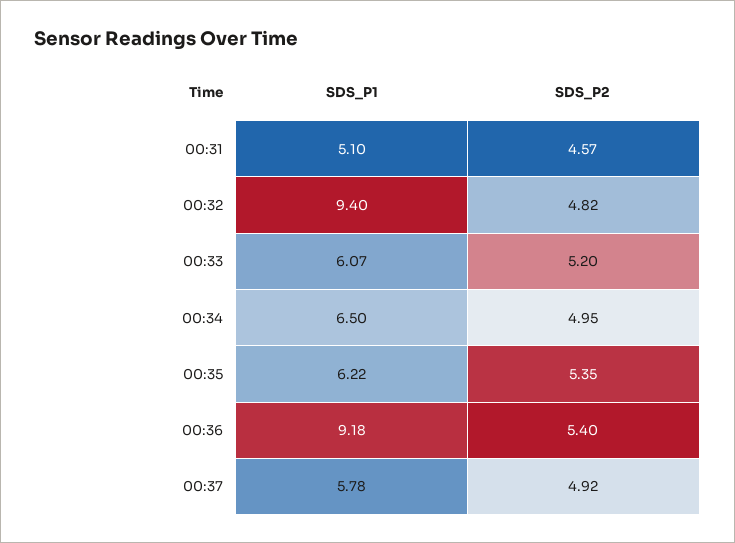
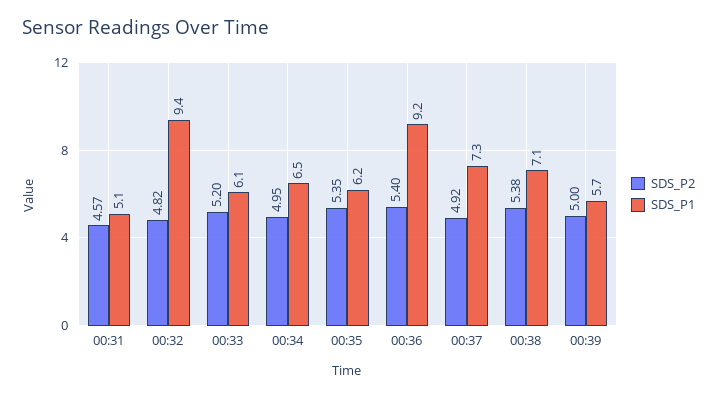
SDS_P1, 00:37: 5.78 -> 7.3
SDS_P2, 00:38: none -> 5.38
SDS_P1, 00:38: none -> 7.1
SDS_P2, 00:39: none -> 5
SDS_P1, 00:39: none -> 5.7

